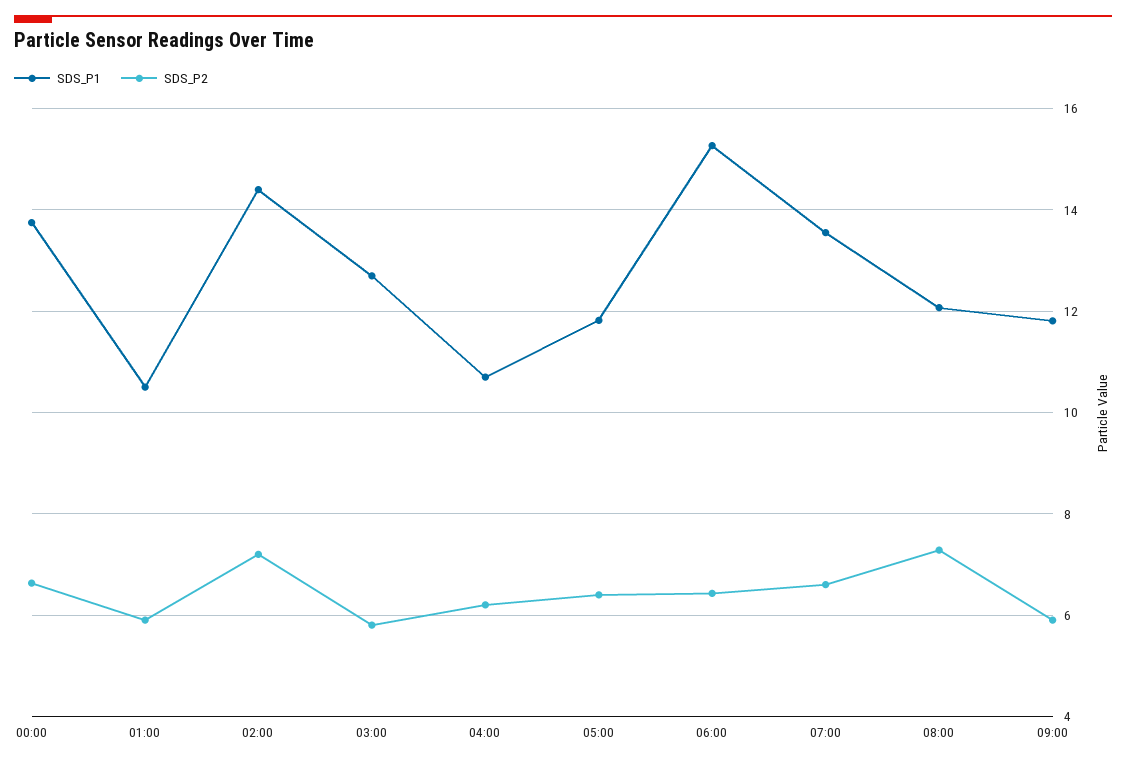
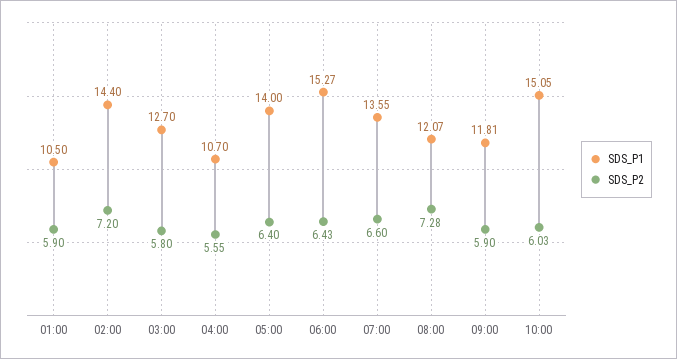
SDS_P1, 00:00: 13.8 -> none
SDS_P2, 00:00: 6.6 -> none
SDS_P2, 04:00: 6.2 -> 5.55
SDS_P1, 05:00: 11.8 -> 14
SDS_P1, 10:00: none -> 15.05
SDS_P2, 10:00: none -> 6.03

